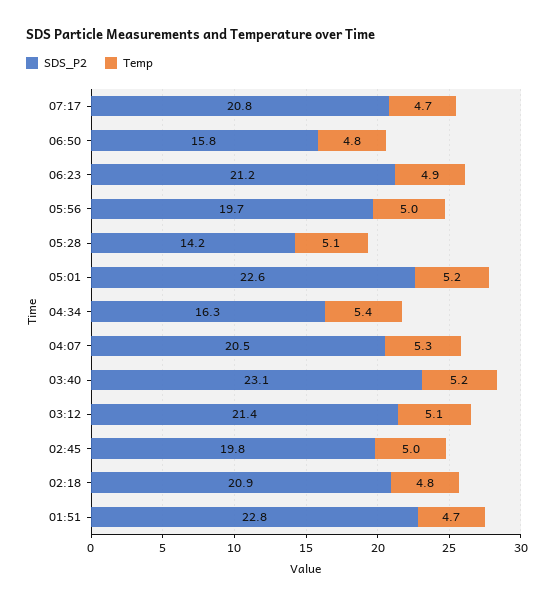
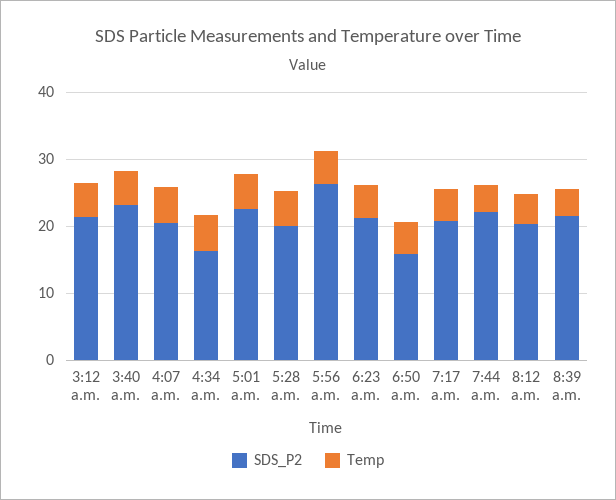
SDS_P2, 05:56: 19.7 -> 26
SDS_P2, 05:28: 14.2 -> 20
SDS_P2, 02:45: 19.8 -> none
Temp, 02:45: 5 -> none
SDS_P2, 02:18: 20.9 -> none
Temp, 02:18: 4.8 -> none
SDS_P2, 01:51: 22.8 -> none
Temp, 01:51: 4.7 -> none
SDS_P2, 7:44 a.m.: none -> 22
Temp, 7:44 a.m.: none -> 4
SDS_P2, 8:12 a.m.: none -> 20
Temp, 8:12 a.m.: none -> 4
SDS_P2, 8:39 a.m.: none -> 22
Temp, 8:39 a.m.: none -> 4

